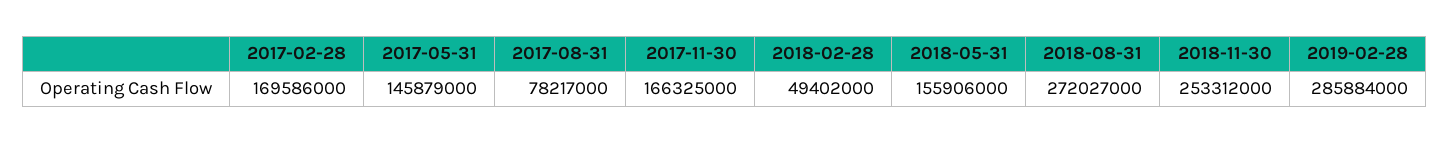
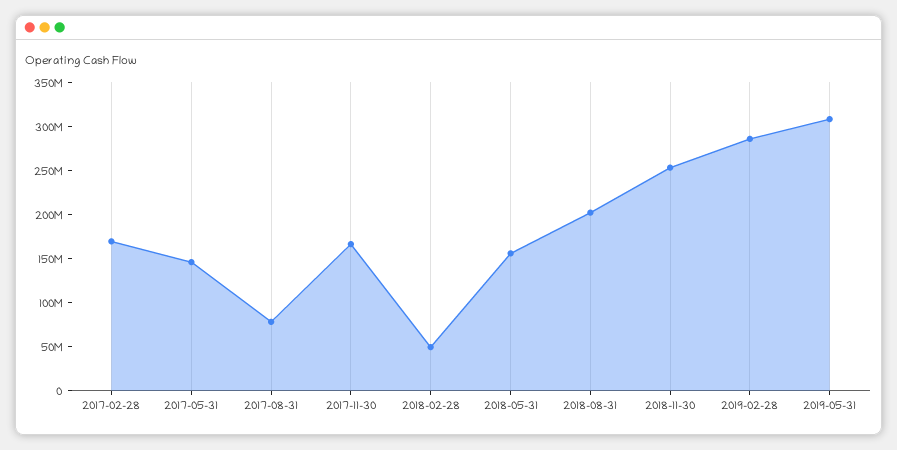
2018-08-31: 272027000 -> 200000000
2019-05-31: none -> 310000000

